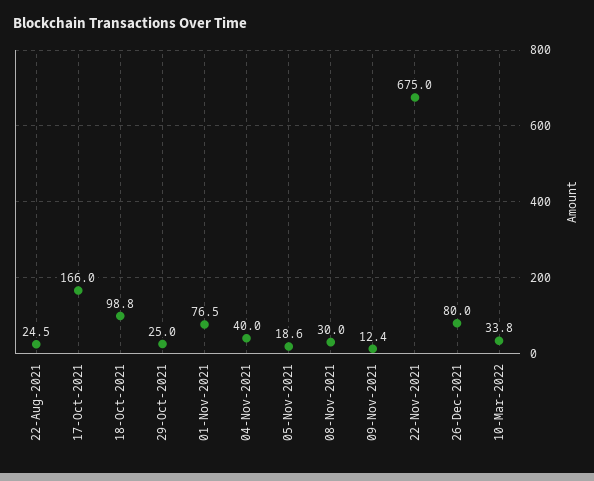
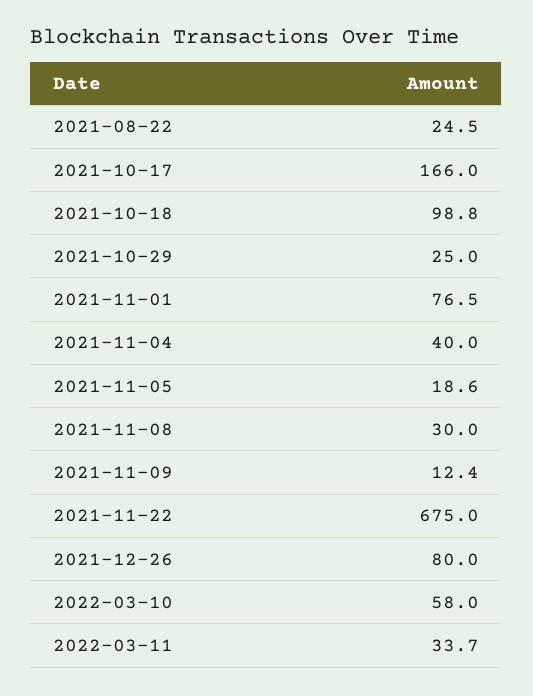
10-Mar-2022: 33.8 -> 58
2022-03-11: none -> 33.7

